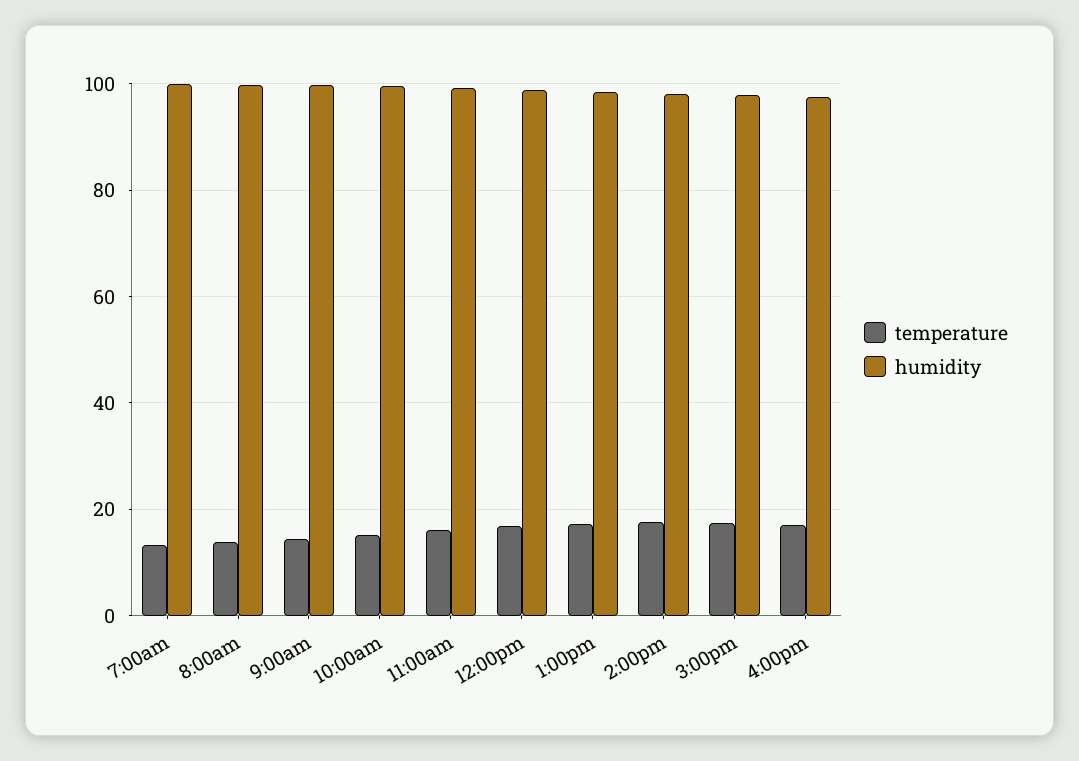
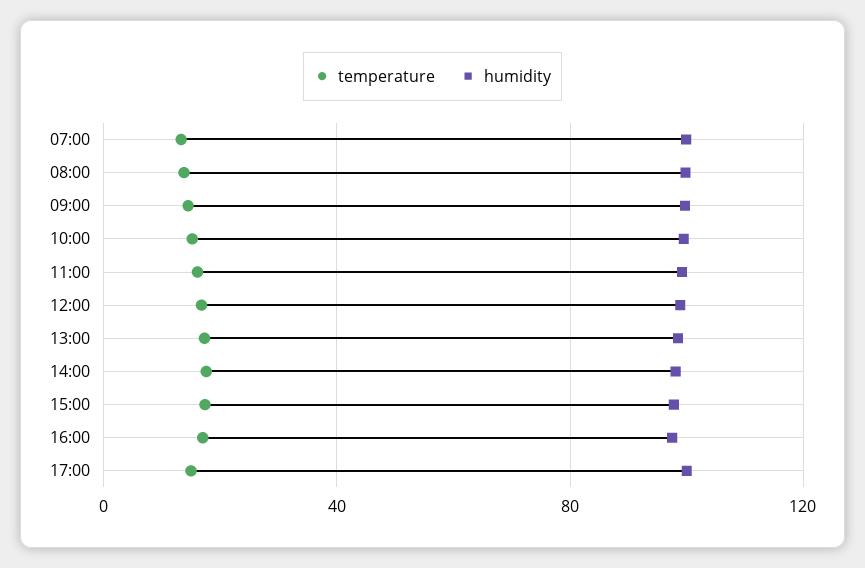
temperature, 17:00: none -> 15
humidity, 17:00: none -> 100

